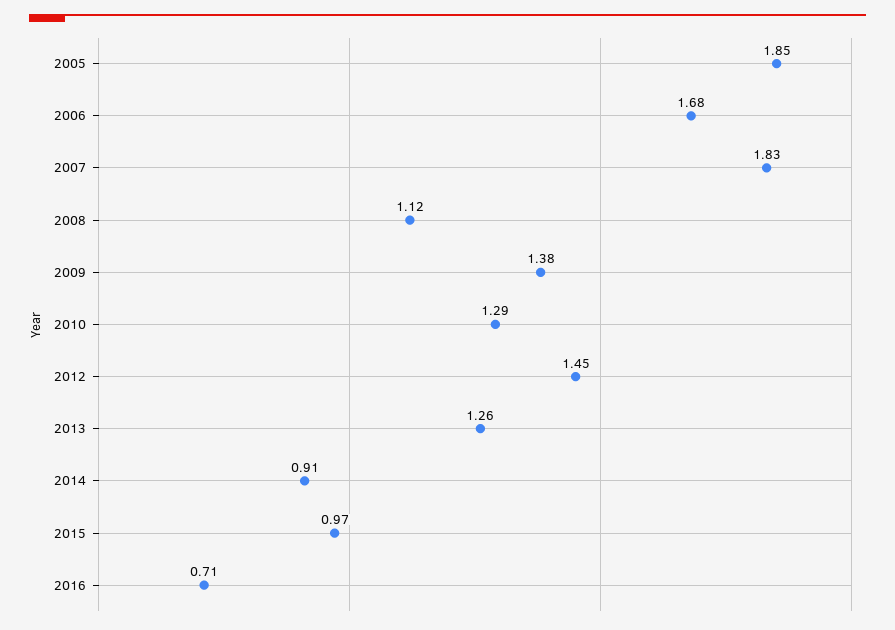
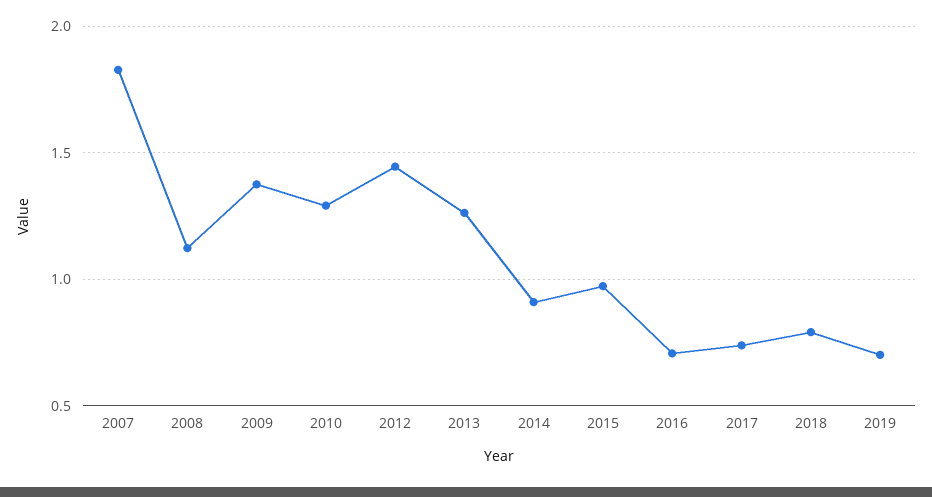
2005: 1.85 -> none
2006: 1.68 -> none
2017: none -> 0.75
2018: none -> 0.8
2019: none -> 0.7

